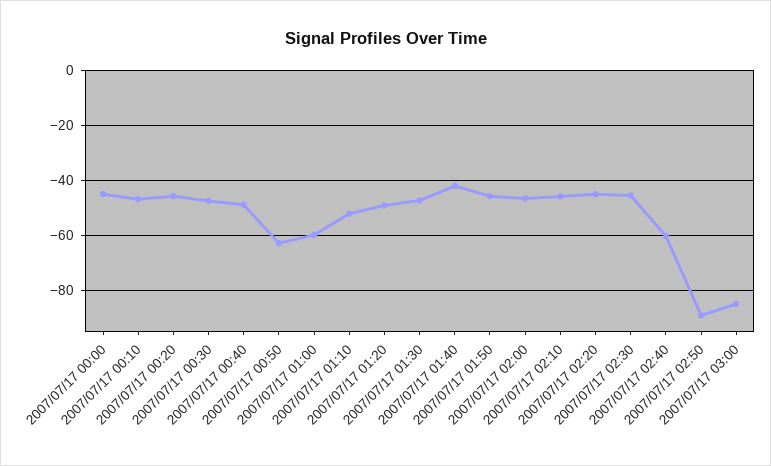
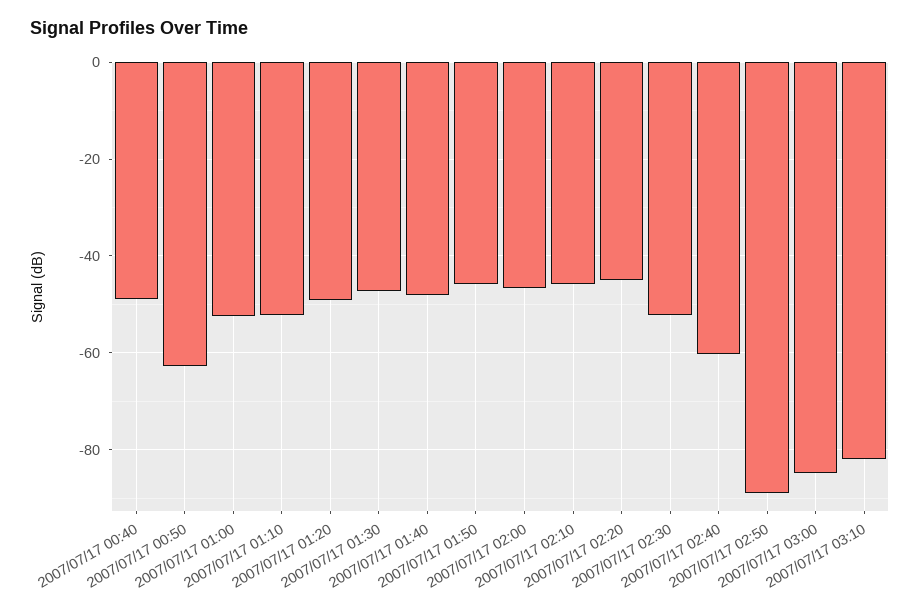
2007/07/17 00:00: -45 -> none
2007/07/17 00:10: -47.5 -> none
2007/07/17 00:20: -45 -> none
2007/07/17 00:30: -47.5 -> none
2007/07/17 01:00: -60 -> -52
2007/07/17 01:40: -42.5 -> -48
2007/07/17 02:30: -45 -> -52
2007/07/17 03:10: none -> -82

